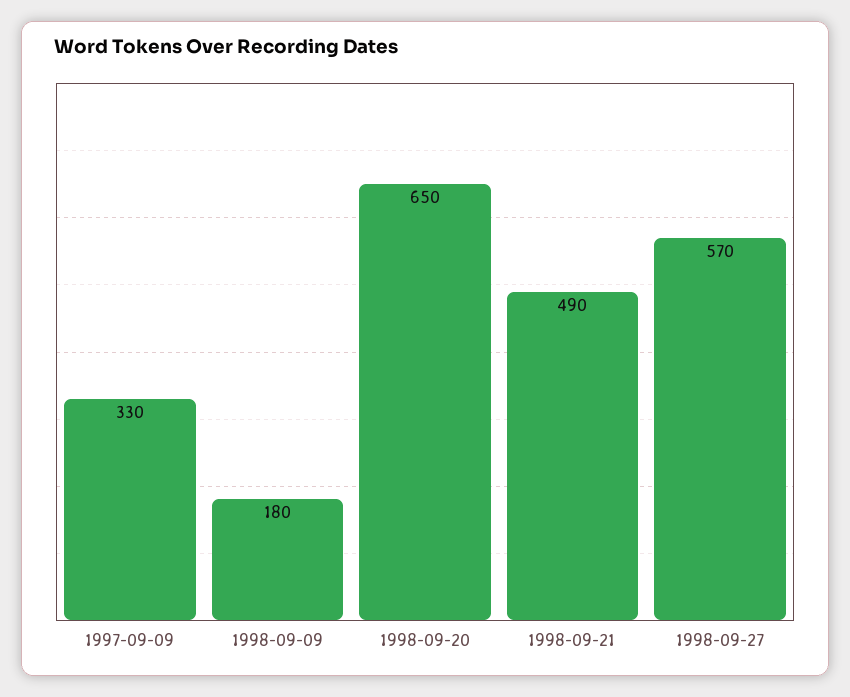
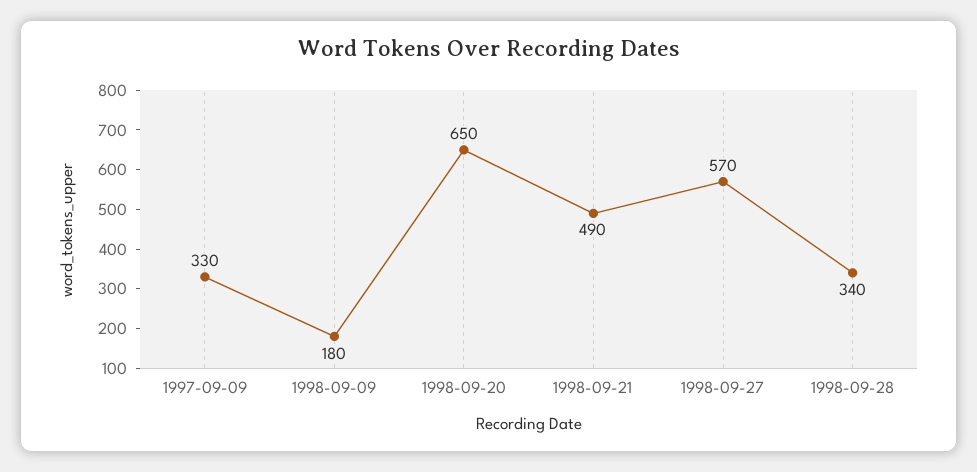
1998-09-28: none -> 340

